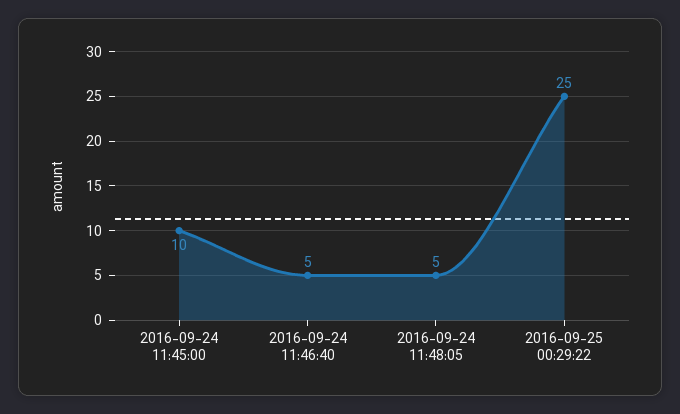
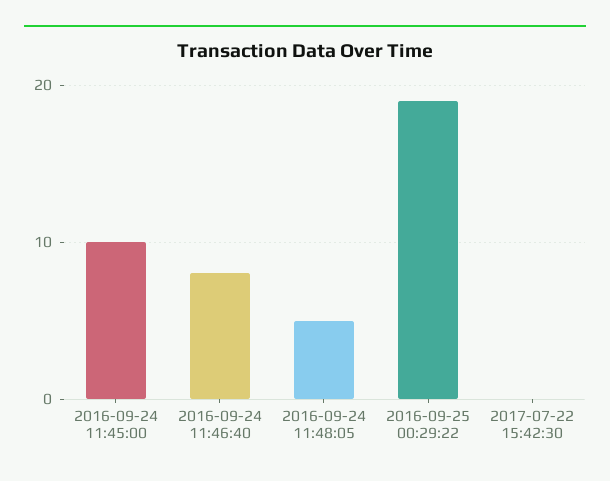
2016-09-24 11:46:40: 5 -> 8
2016-09-25 00:29:22: 25 -> 19
2017-07-22 15:42:30: none -> 0

